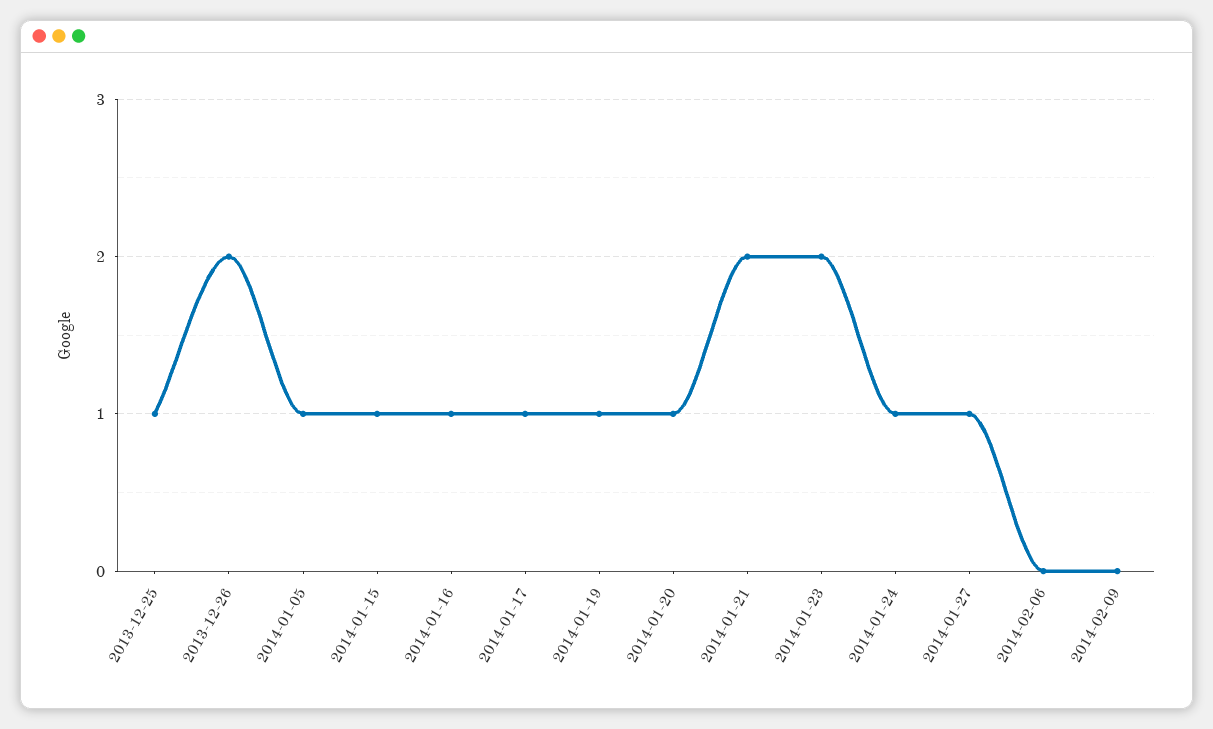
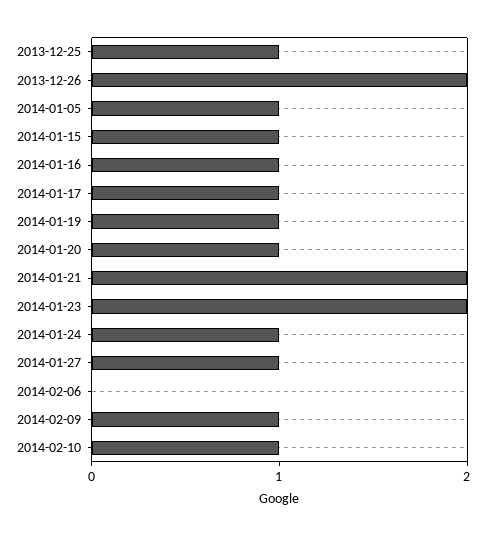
2014-02-09: 0 -> 1
2014-02-10: none -> 1

